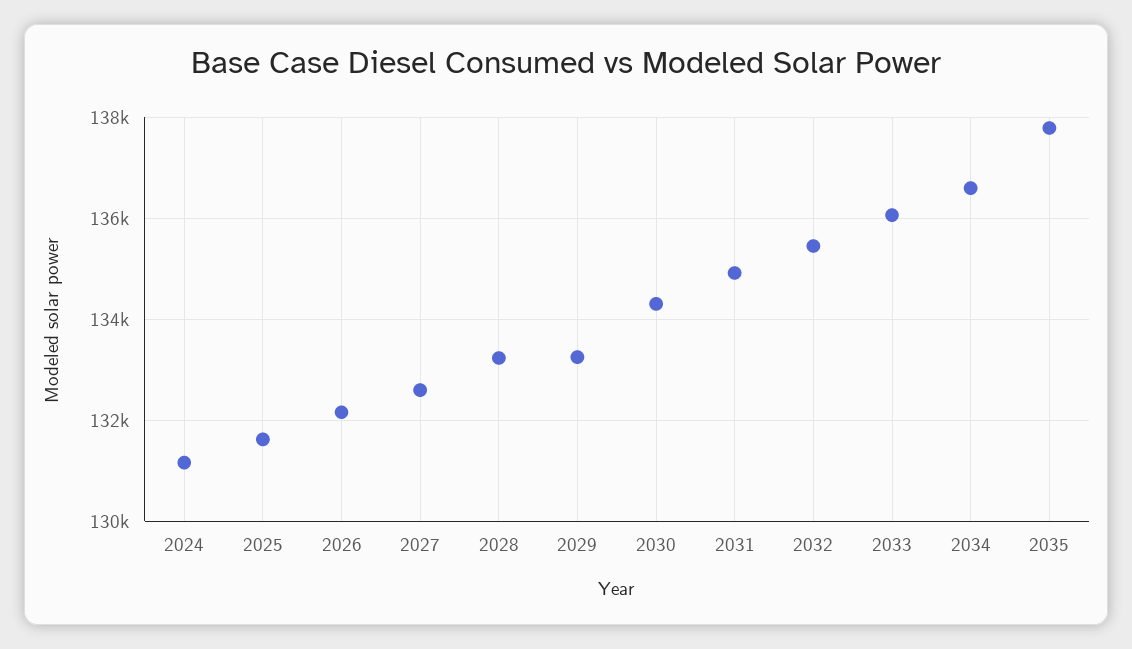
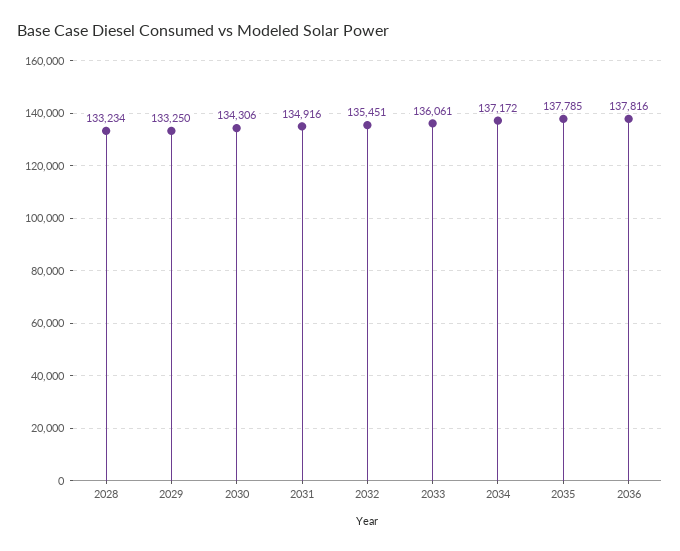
2024: 131200 -> none
2025: 131600 -> none
2026: 132200 -> none
2027: 132600 -> none
2034: 136600 -> 137172
2036: none -> 137816

